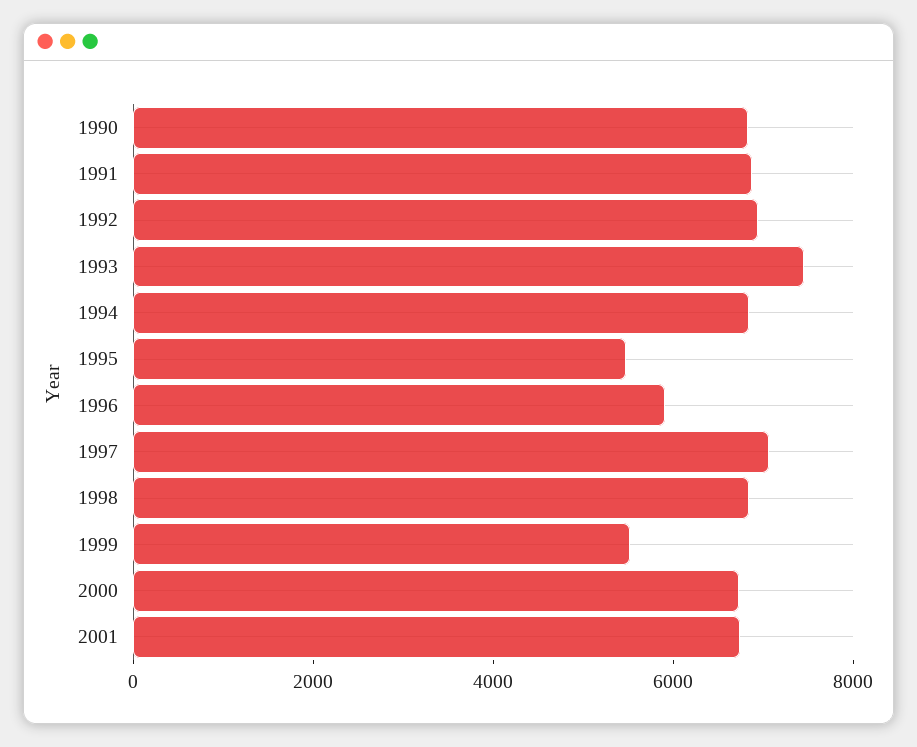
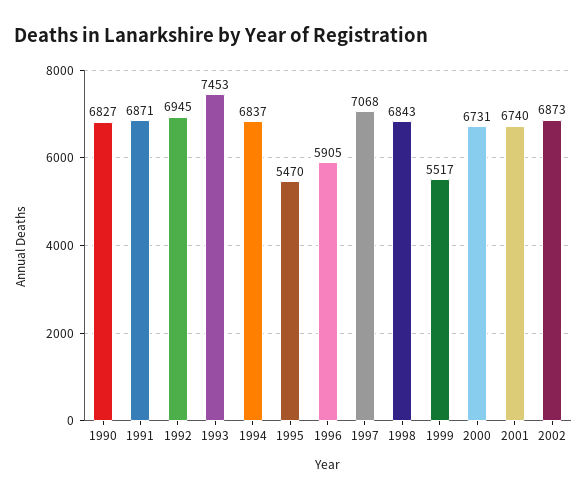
2002: none -> 6873

